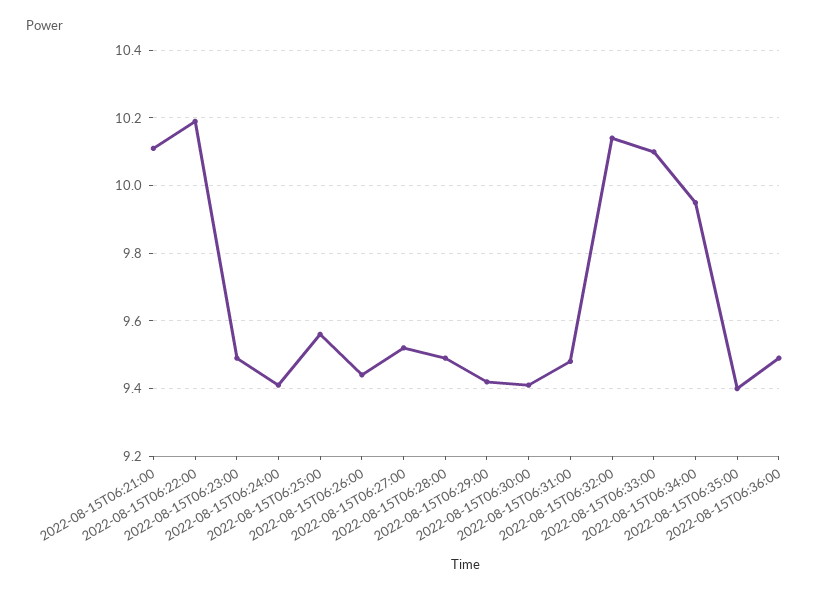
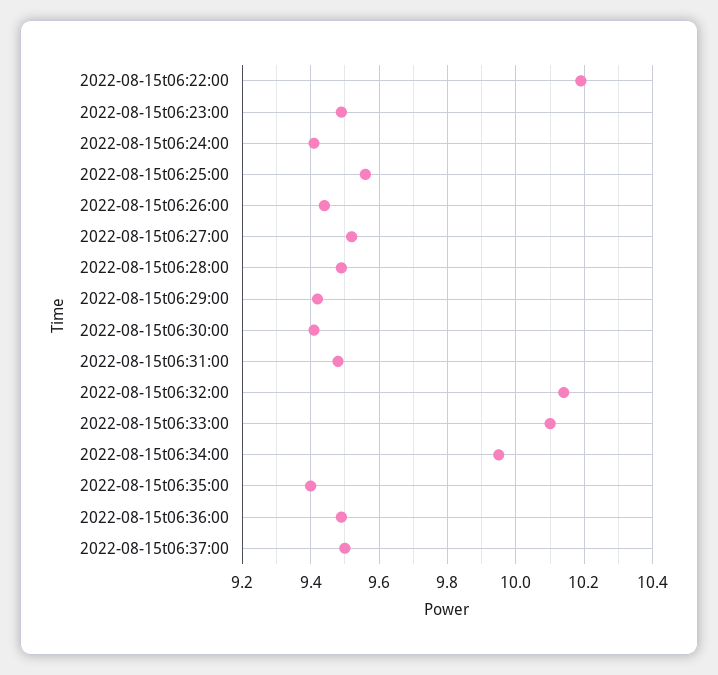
2022-08-15T06:21:00: 10.1 -> none
2022-08-15t06:37:00: none -> 9.5

